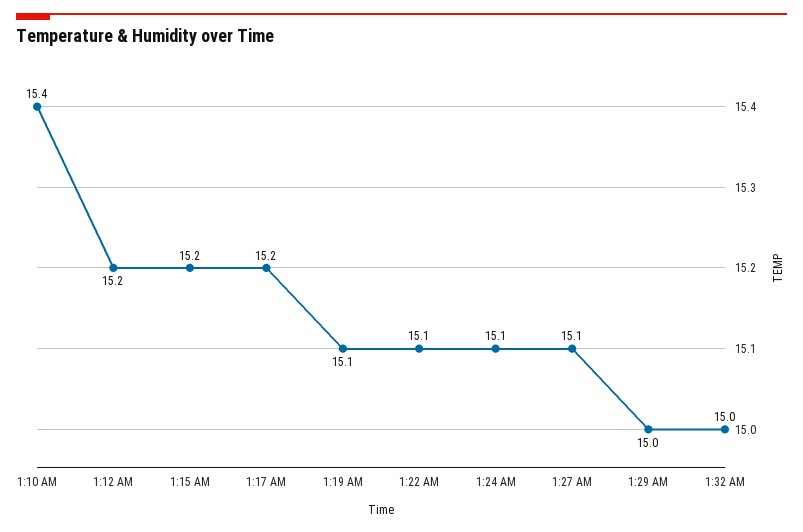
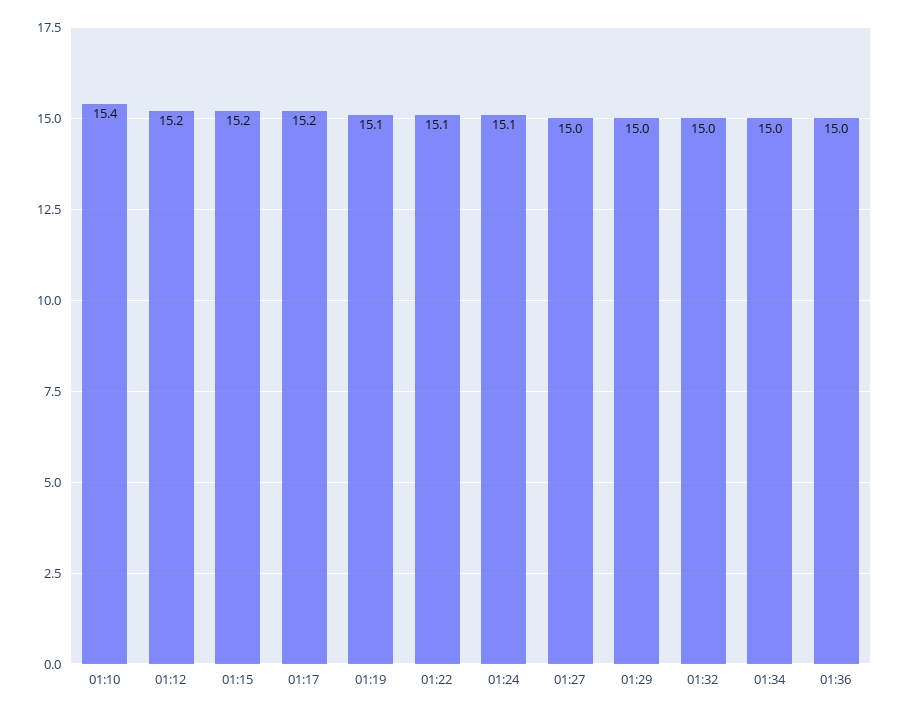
1:27 AM: 15.1 -> 15
01:34: none -> 15
01:36: none -> 15

